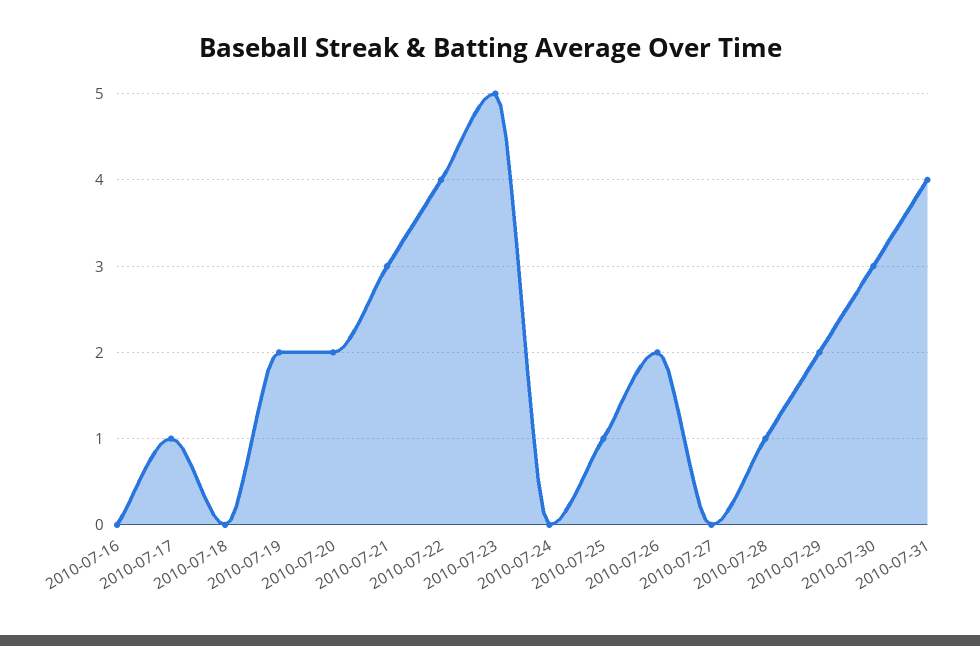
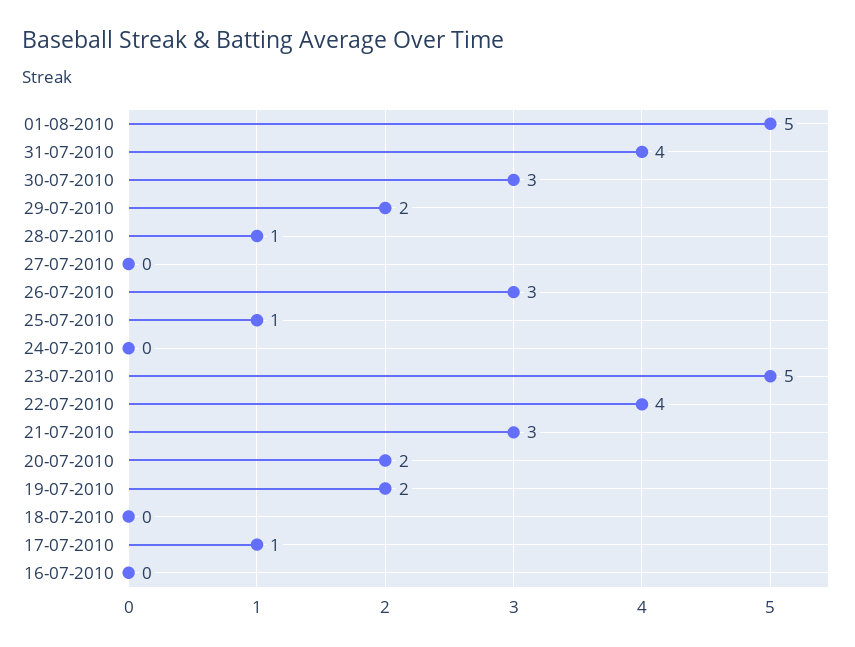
2010-07-26: 2 -> 3
01-08-2010: none -> 5

